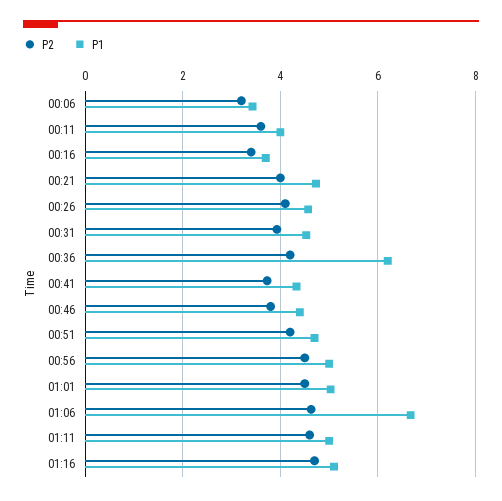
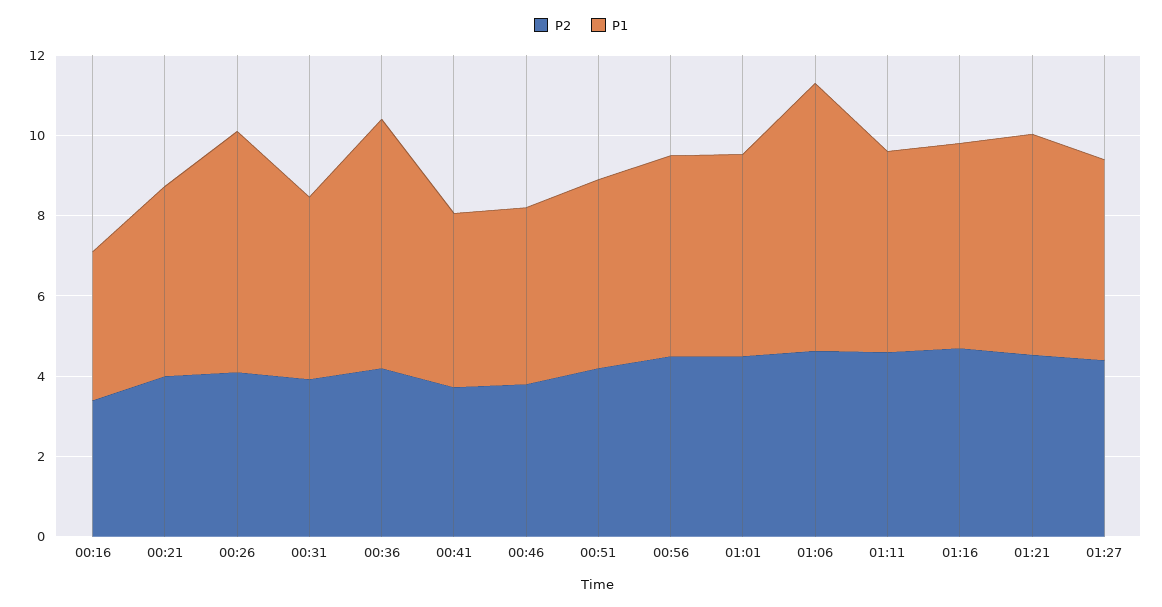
P2, 00:06: 3.2 -> none
P1, 00:06: 3.4 -> none
P2, 00:11: 3.6 -> none
P1, 00:11: 4 -> none
P1, 00:26: 4.6 -> 6
P2, 01:21: none -> 4.5
P1, 01:21: none -> 5.5
P2, 01:27: none -> 4.5
P1, 01:27: none -> 5

